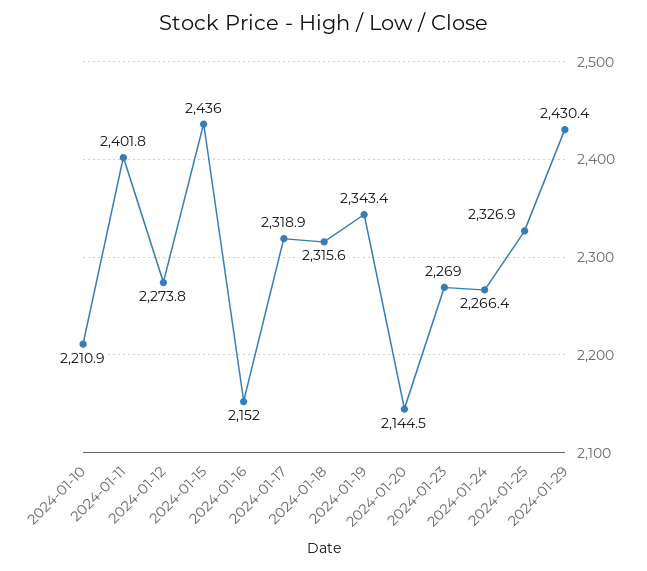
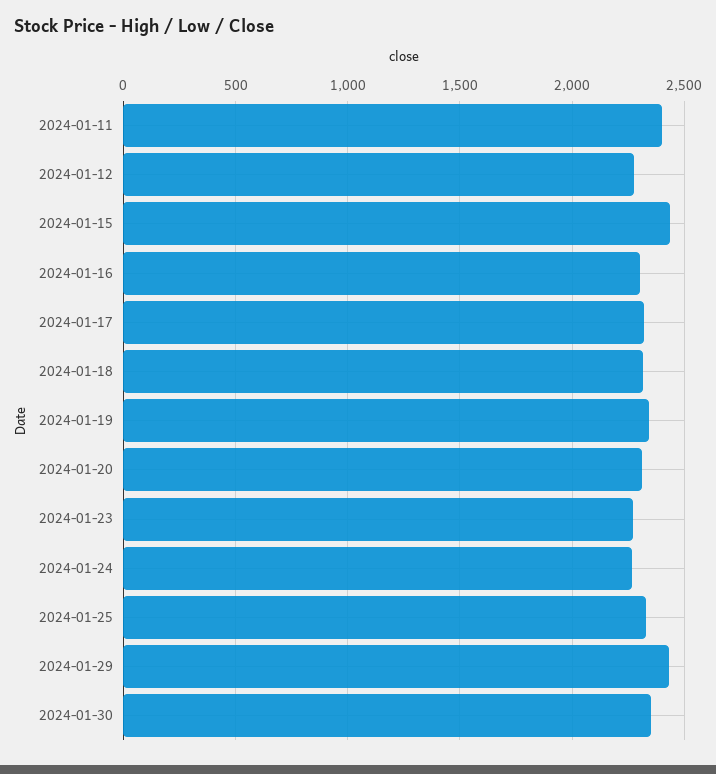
2024-01-10: 2210.9 -> none
2024-01-16: 2152 -> 2300
2024-01-20: 2144.5 -> 2300
2024-01-30: none -> 2350

